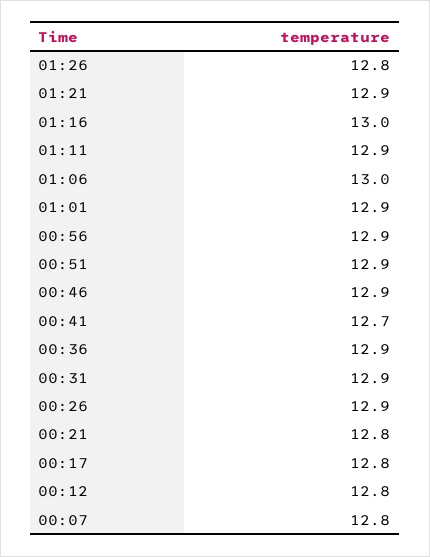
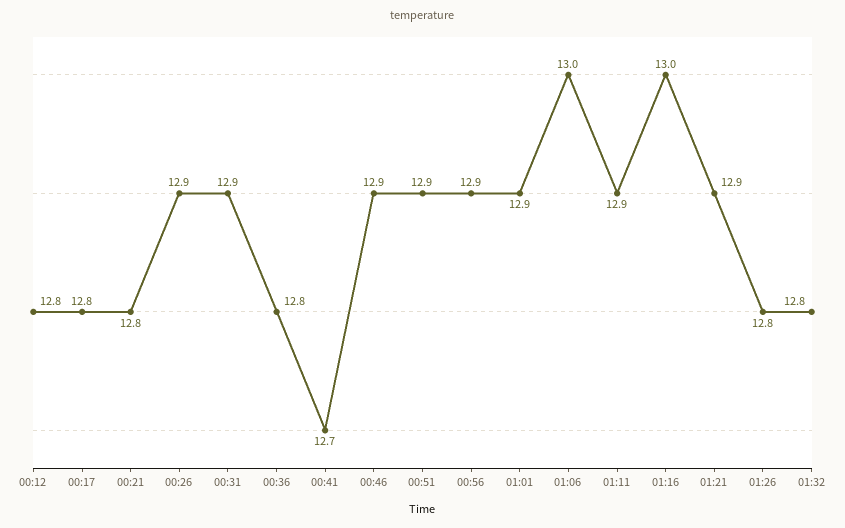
00:36: 12.9 -> 12.8
00:07: 12.8 -> none
01:32: none -> 12.8

